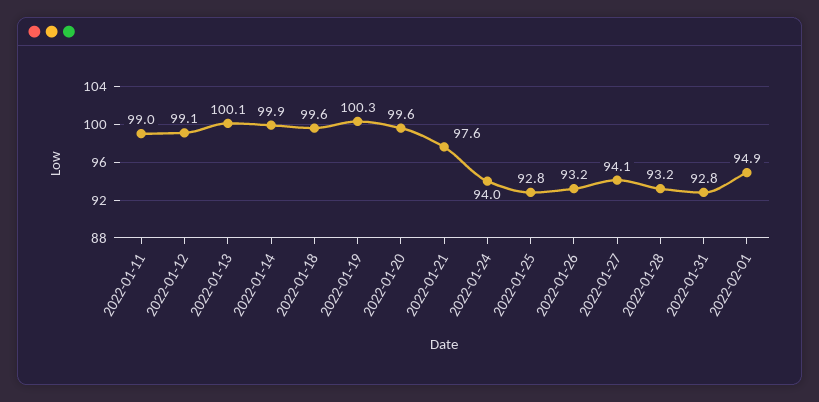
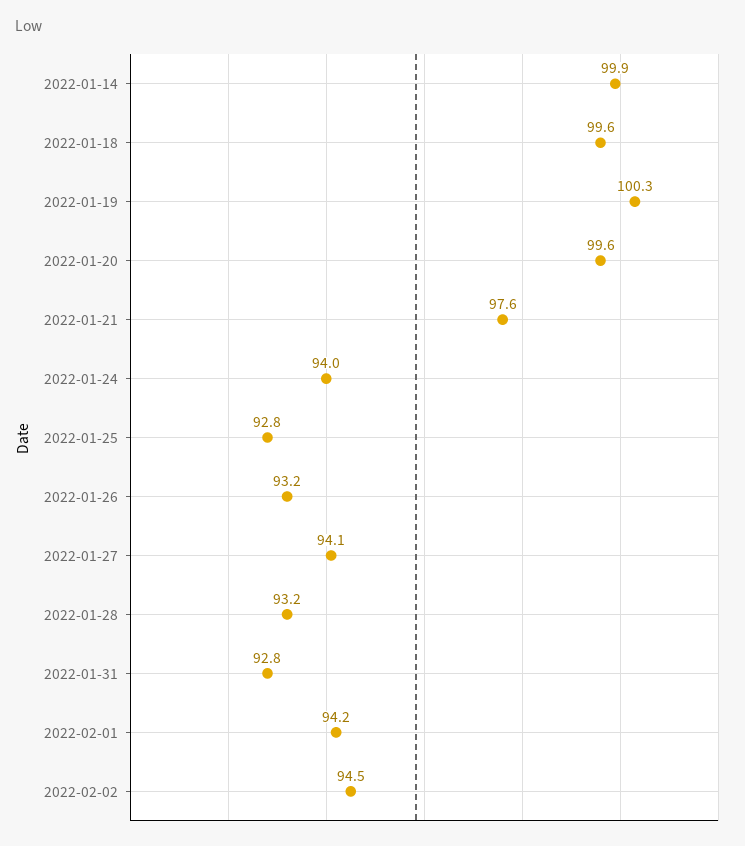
2022-01-11: 99 -> none
2022-01-12: 99.1 -> none
2022-01-13: 100.1 -> none
2022-02-01: 94.9 -> 94.2
2022-02-02: none -> 94.5

